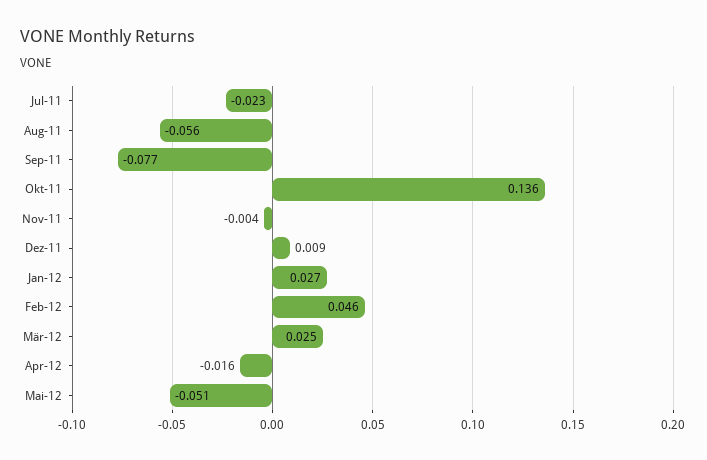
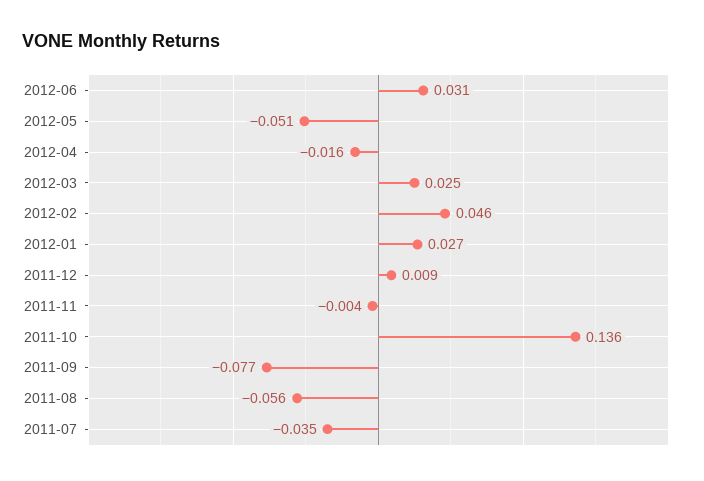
Jul-11: -0.023 -> -0.035
2012-06: none -> 0.031

